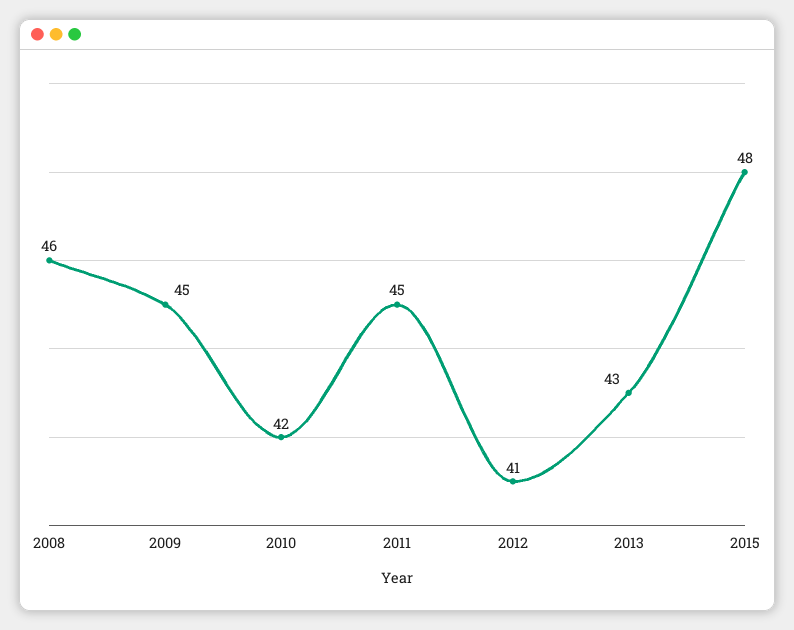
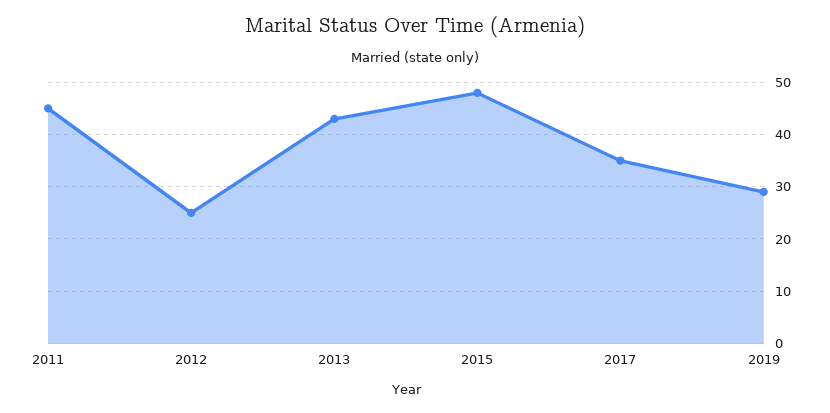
2008: 46 -> none
2009: 45 -> none
2010: 42 -> none
2012: 41 -> 25
2017: none -> 35
2019: none -> 30

